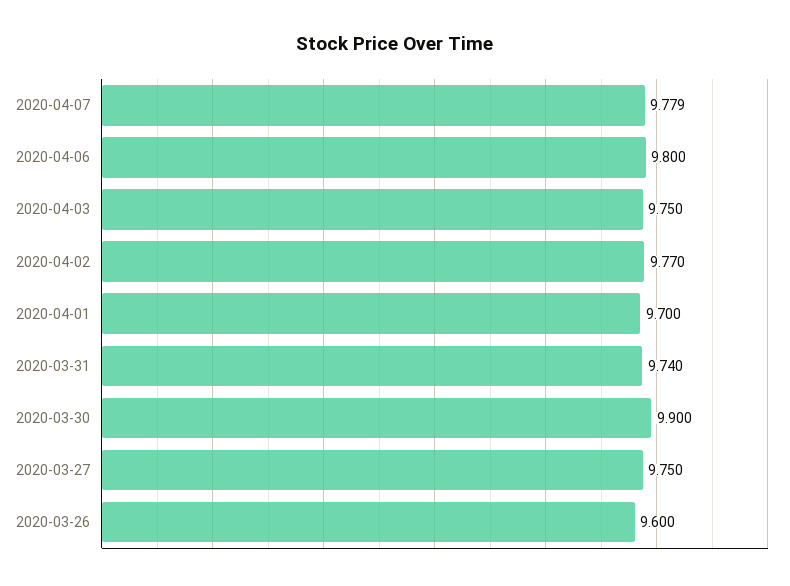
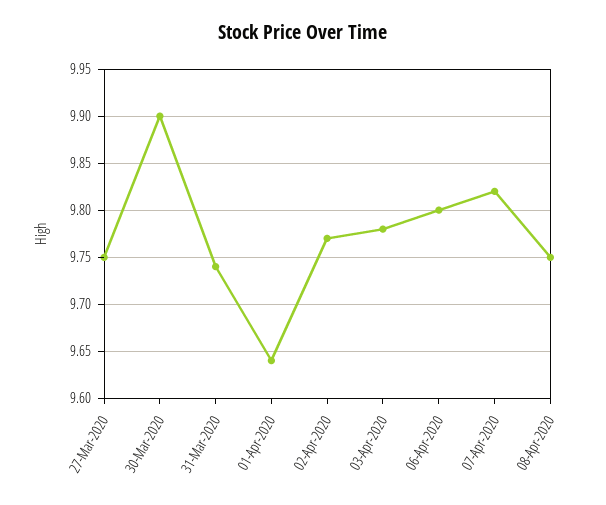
2020-04-07: 9.779 -> 9.82
2020-04-03: 9.75 -> 9.78
2020-04-01: 9.7 -> 9.64
2020-03-26: 9.6 -> none
08-Apr-2020: none -> 9.75

